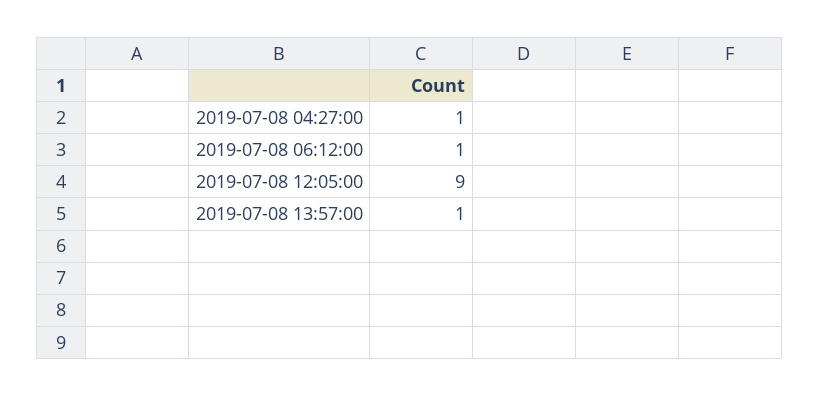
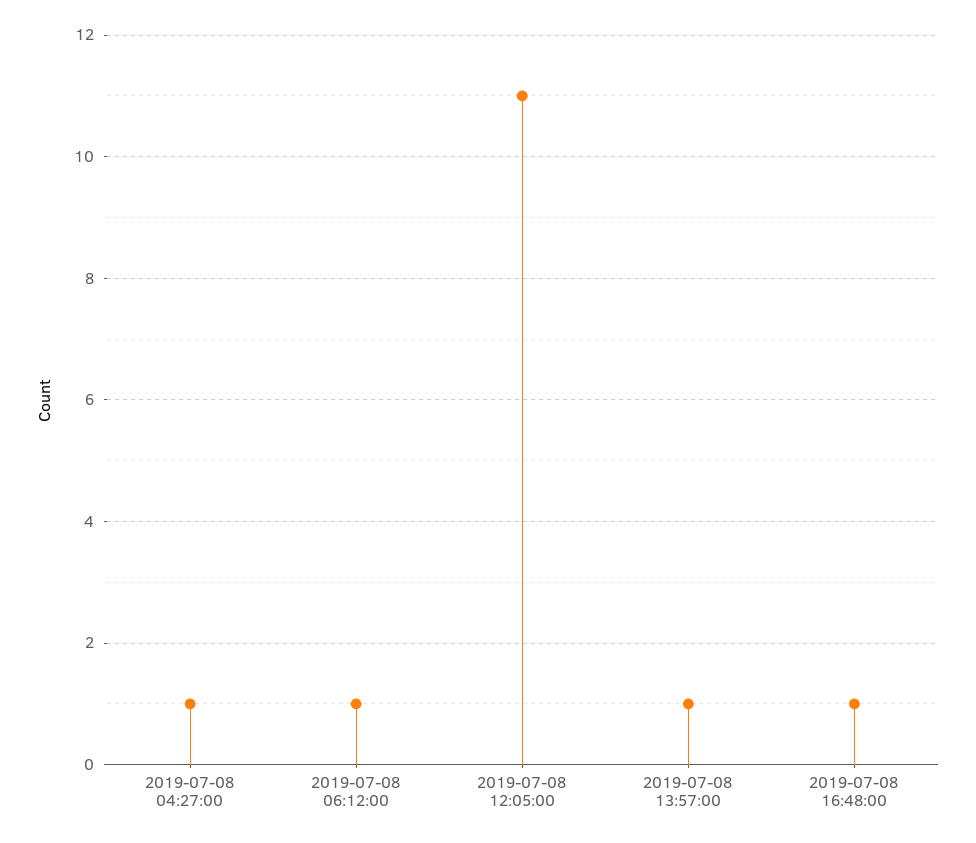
2019-07-08 12:05:00: 9 -> 11
2019-07-08 16:48:00: none -> 1

